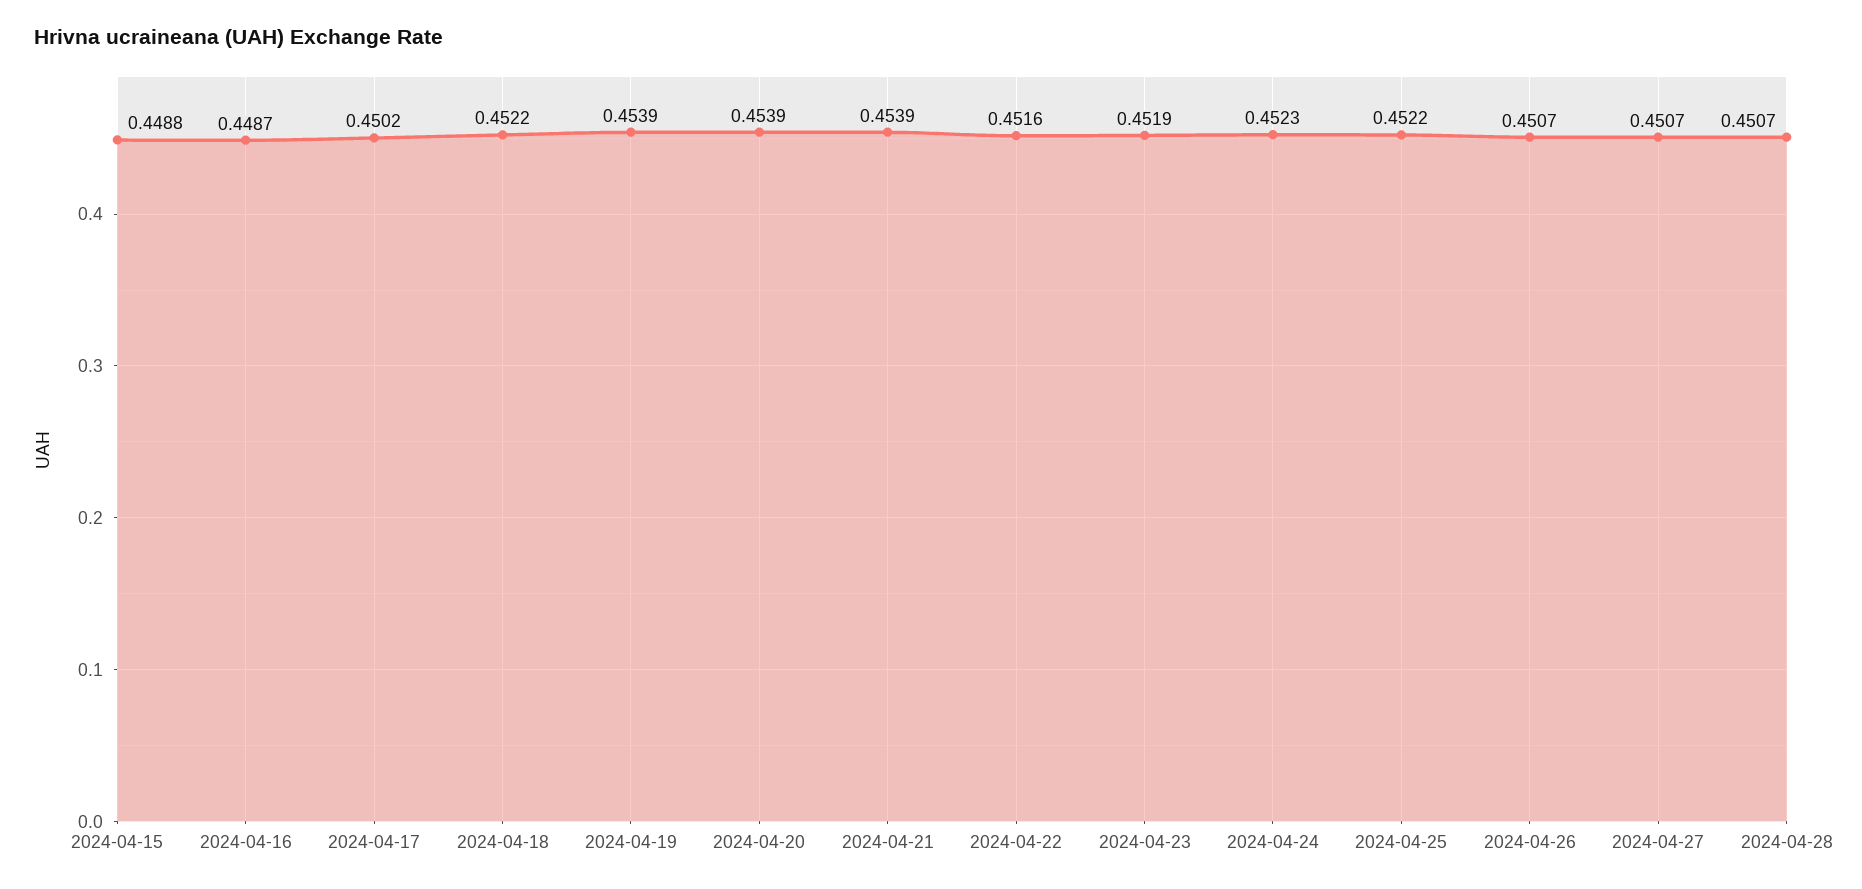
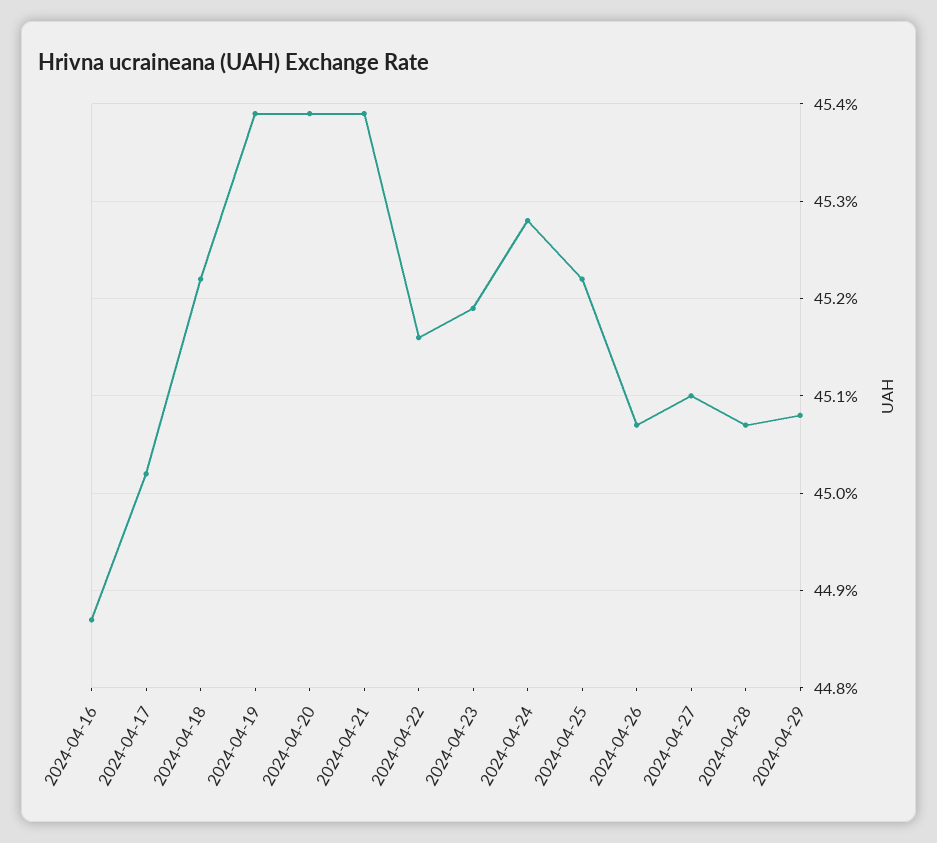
2024-04-15: 0.4488 -> none
2024-04-24: 0.4523 -> 0.4528
2024-04-27: 0.4507 -> 0.451
2024-04-29: none -> 0.4508

